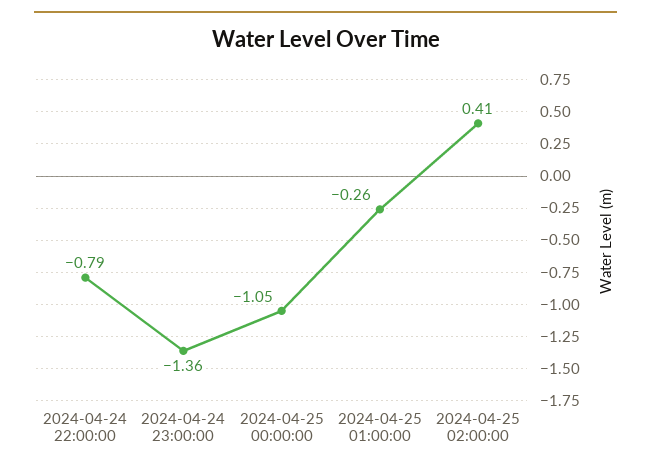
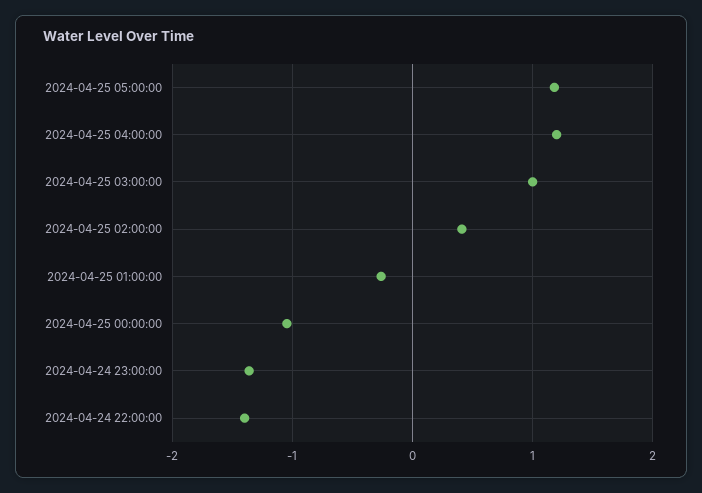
2024-04-24 22:00:00: -0.79 -> -1.4
2024-04-25 05:00:00: none -> 1.2
2024-04-25 04:00:00: none -> 1.2
2024-04-25 03:00:00: none -> 1

